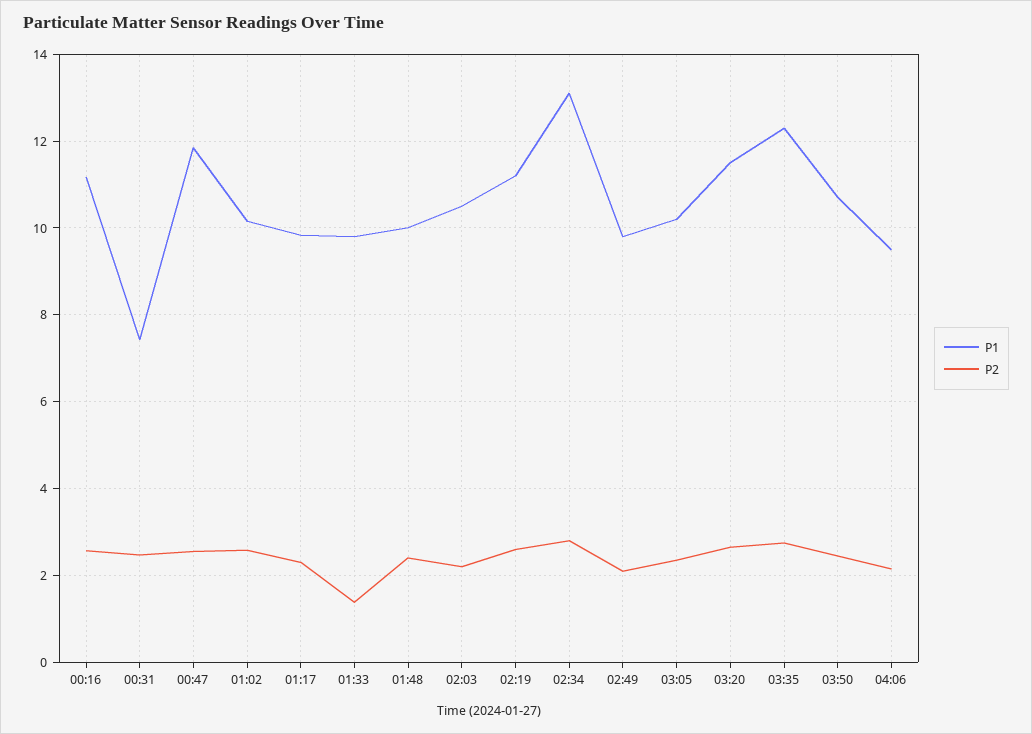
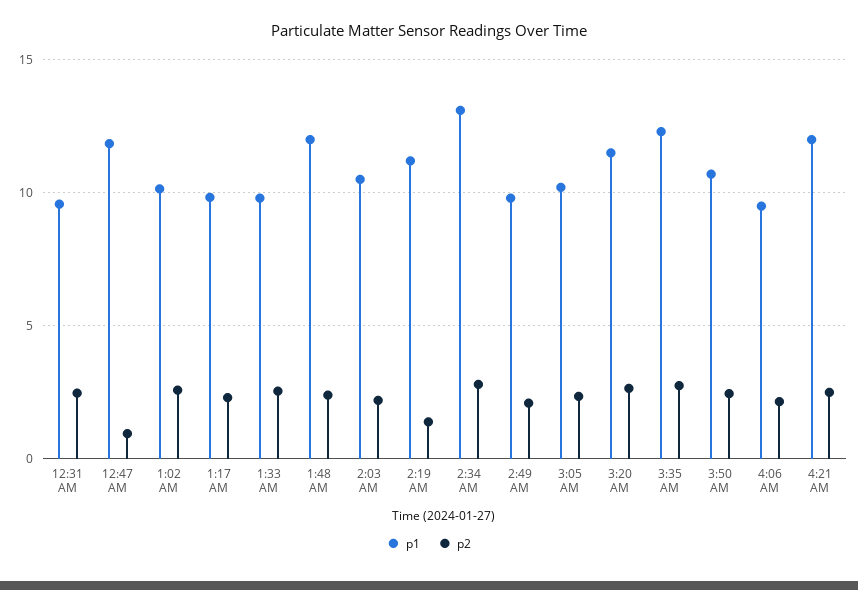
P1, 00:16: 11.2 -> none
P2, 00:16: 2.6 -> none
P1, 00:31: 7.4 -> 9.5
P2, 00:47: 2.6 -> 1
P2, 01:33: 1.4 -> 2.5
P1, 01:48: 10 -> 12
P2, 02:19: 2.6 -> 1.5
P1, 4:21 AM: none -> 12
P2, 4:21 AM: none -> 2.5

